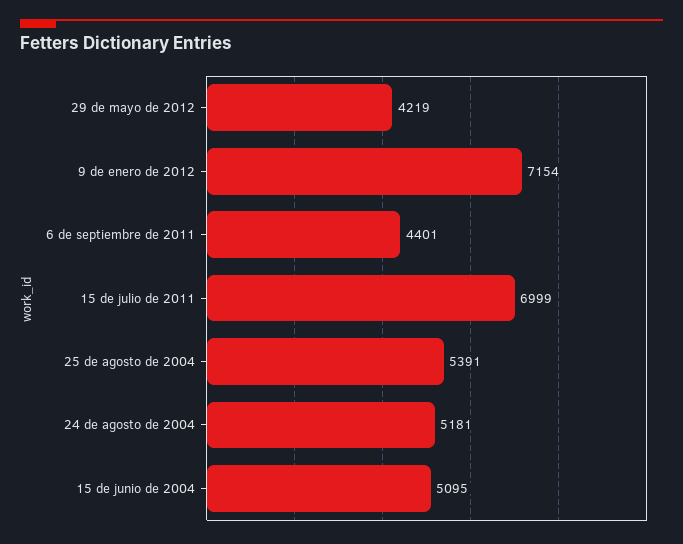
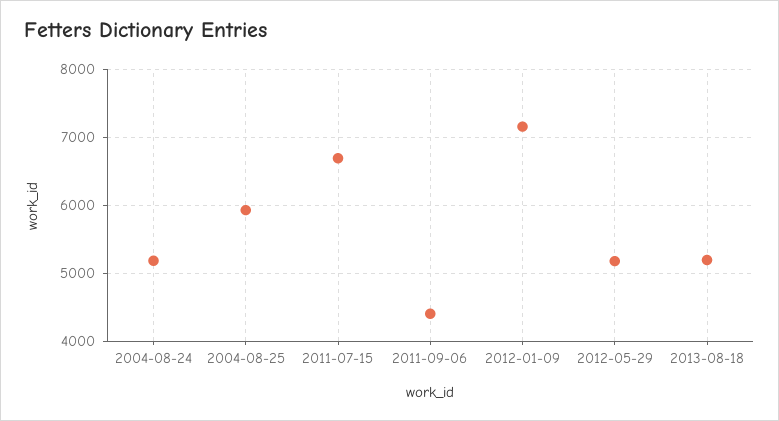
29 de mayo de 2012: 4219 -> 5200
15 de julio de 2011: 6999 -> 6700
25 de agosto de 2004: 5391 -> 5900
15 de junio de 2004: 5095 -> none
2013-08-18: none -> 5200

